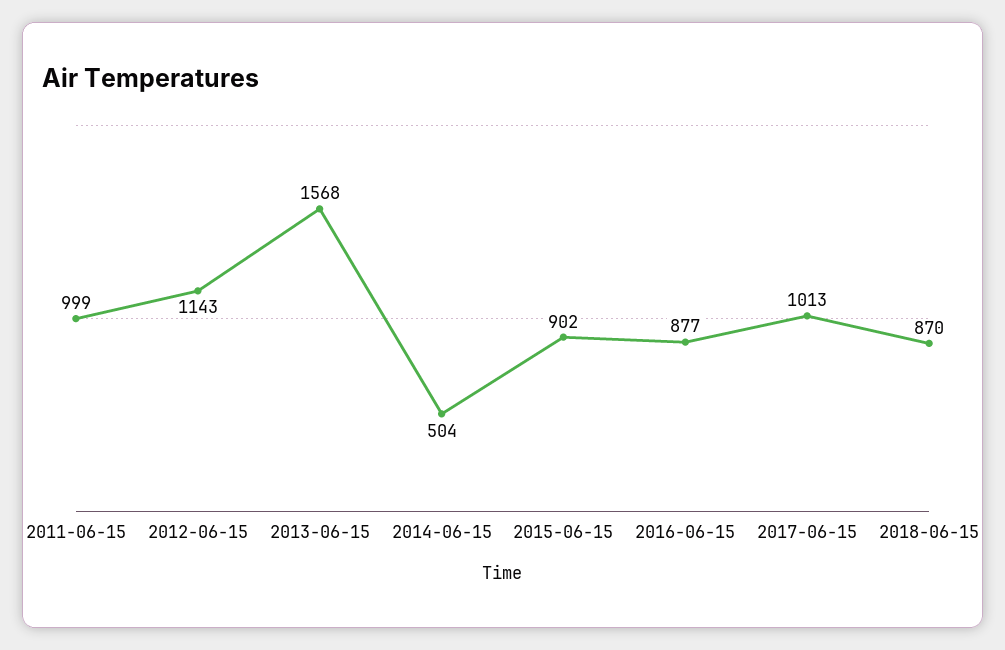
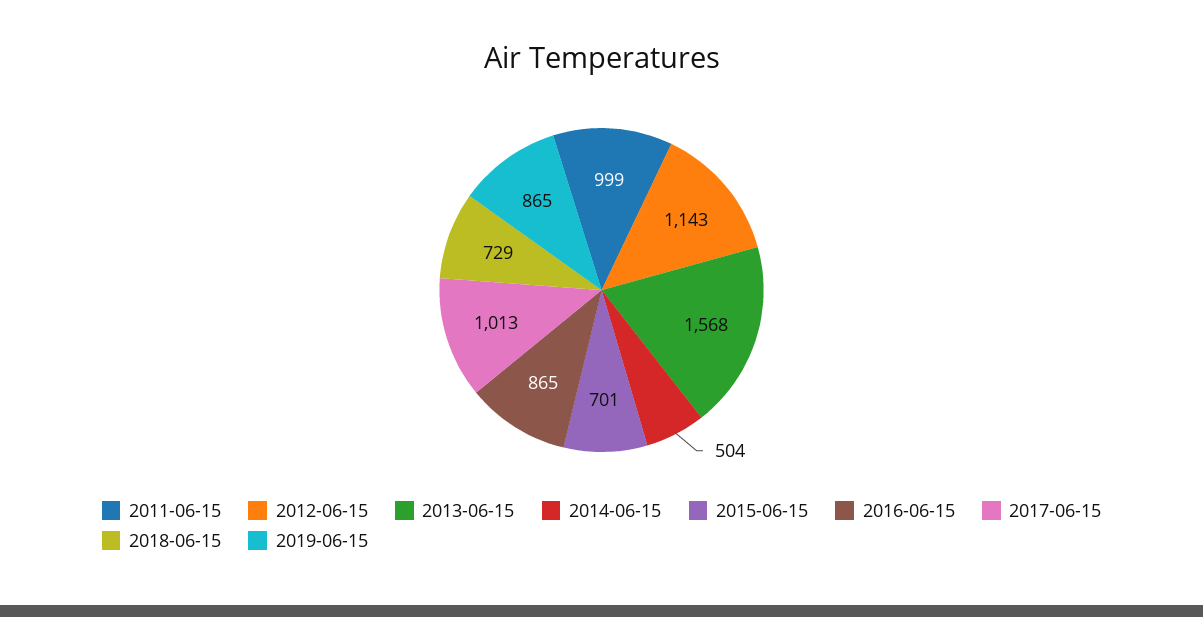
2015-06-15: 902 -> 701
2016-06-15: 877 -> 865
2018-06-15: 870 -> 729
2019-06-15: none -> 865

